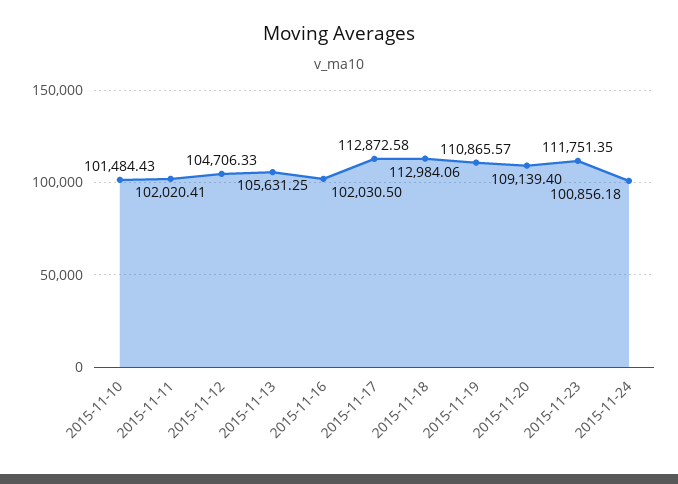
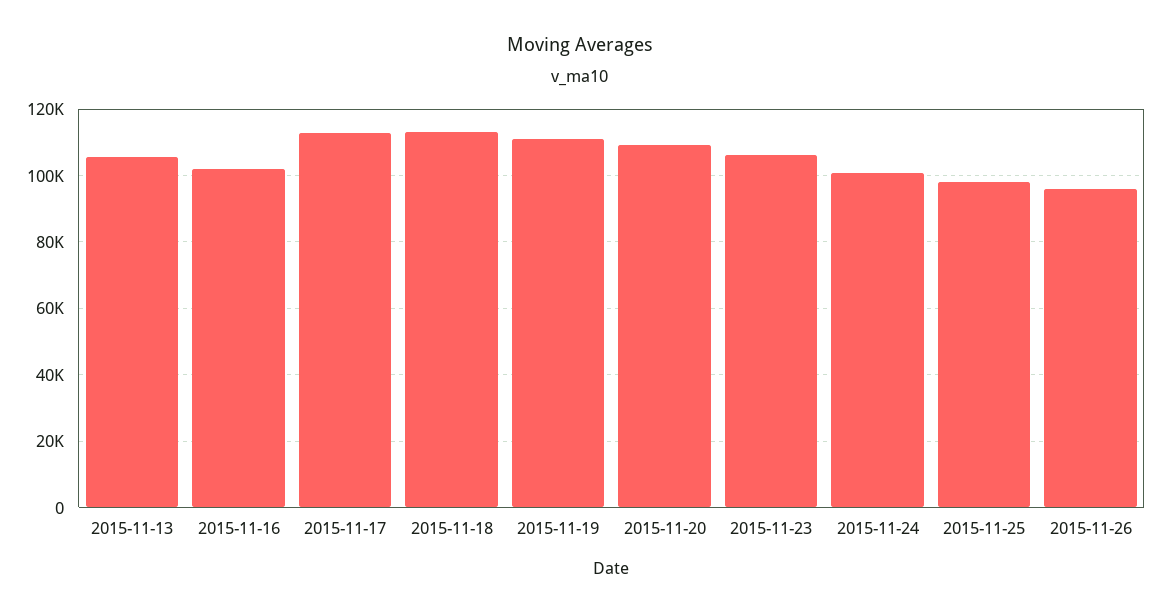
2015-11-10: 101484.43 -> none
2015-11-11: 102020.41 -> none
2015-11-12: 104706.33 -> none
2015-11-23: 111751.35 -> 106000
2015-11-25: none -> 98000
2015-11-26: none -> 96000

